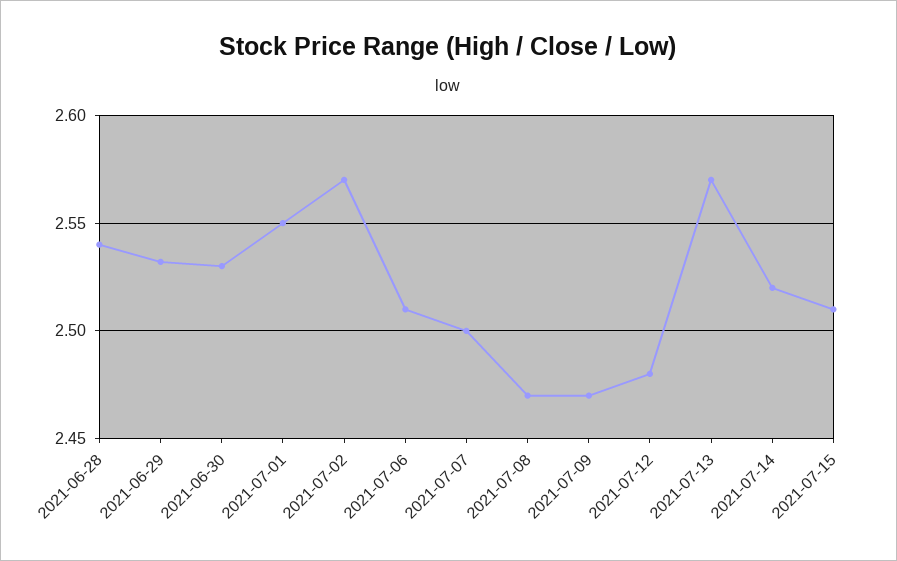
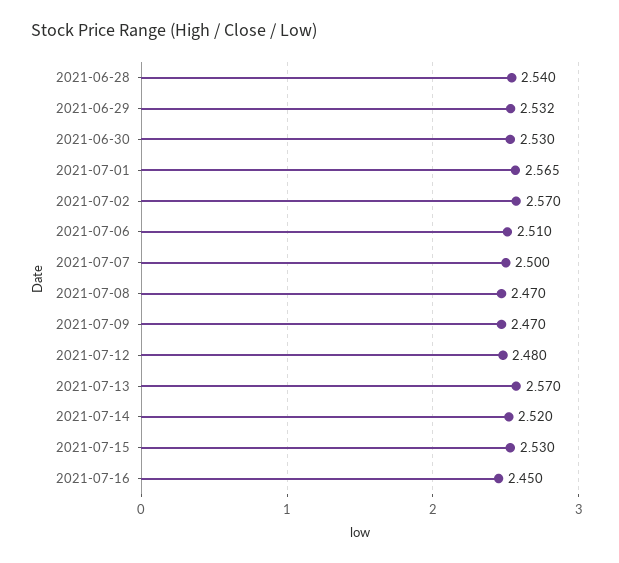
2021-07-01: 2.55 -> 2.565
2021-07-15: 2.51 -> 2.53
2021-07-16: none -> 2.45

